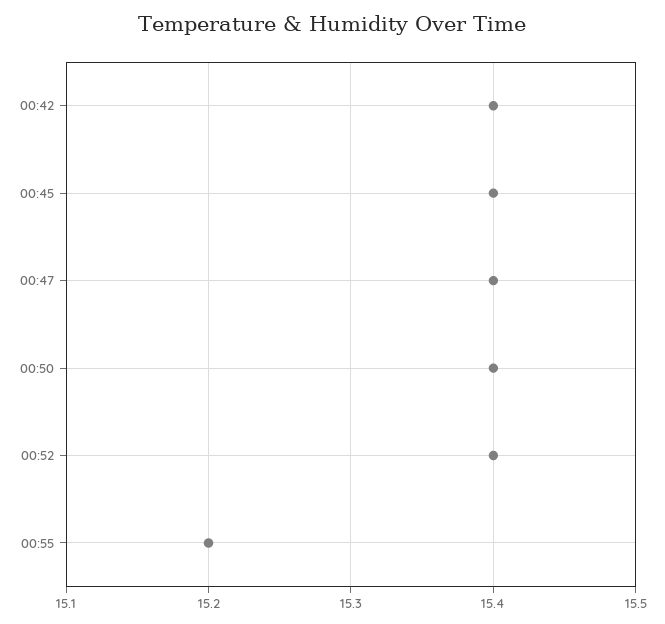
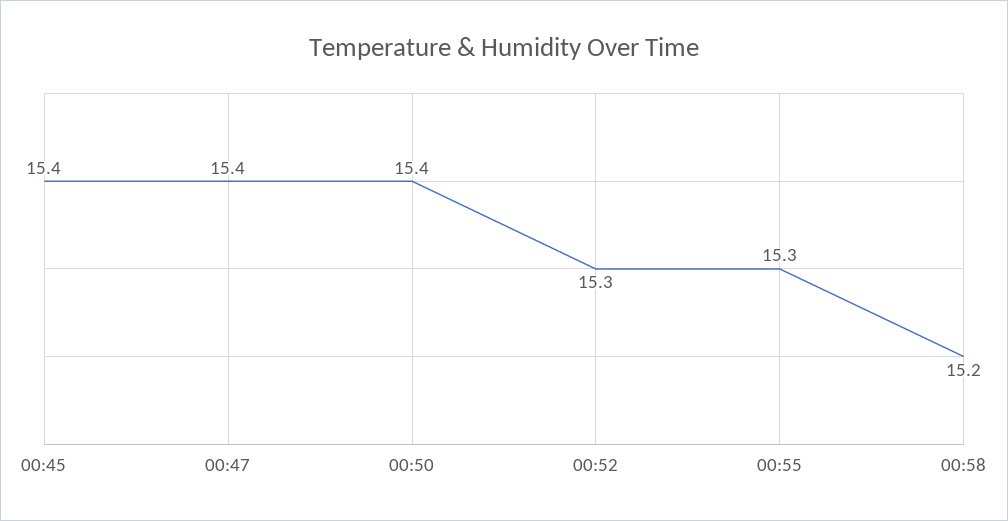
00:42: 15.4 -> none
00:52: 15.4 -> 15.3
00:55: 15.2 -> 15.3
00:58: none -> 15.2

